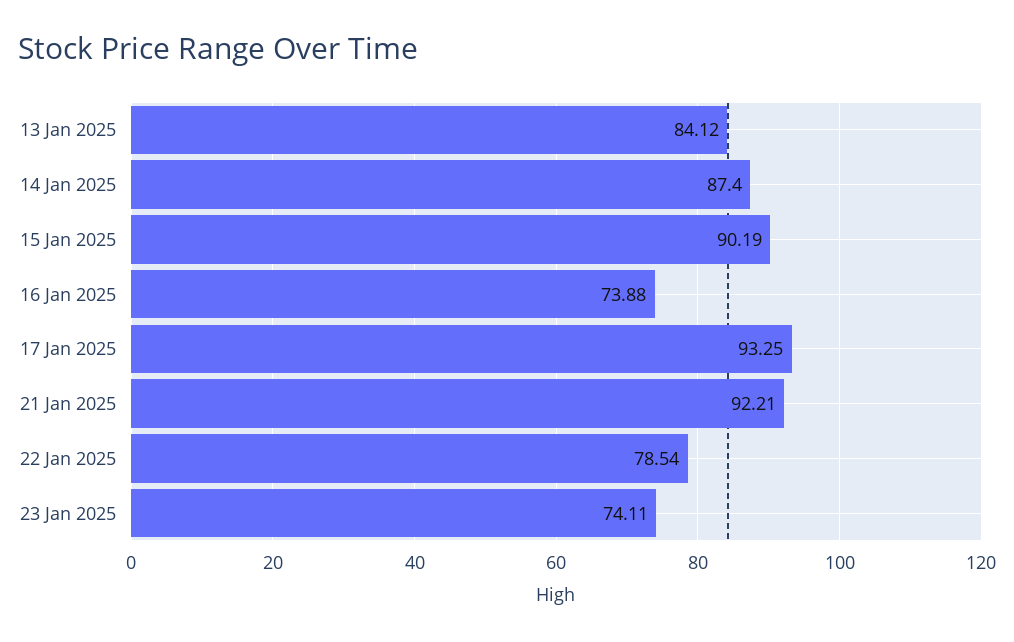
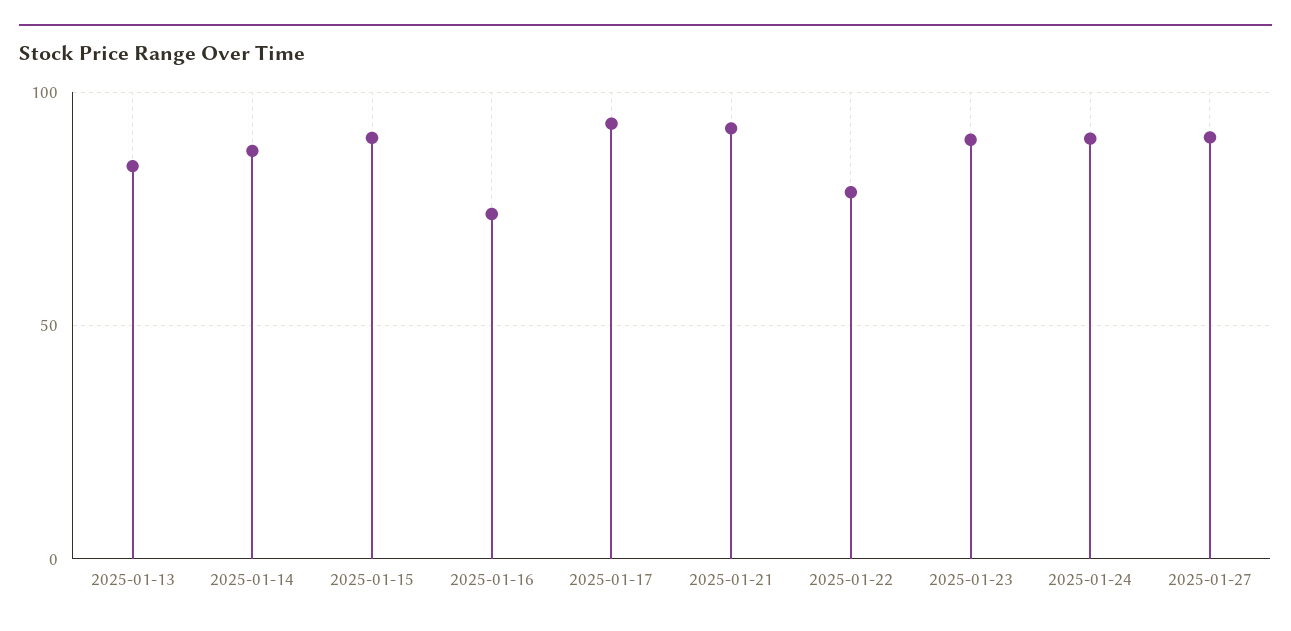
23 Jan 2025: 74.11 -> 90
2025-01-24: none -> 90
2025-01-27: none -> 90

